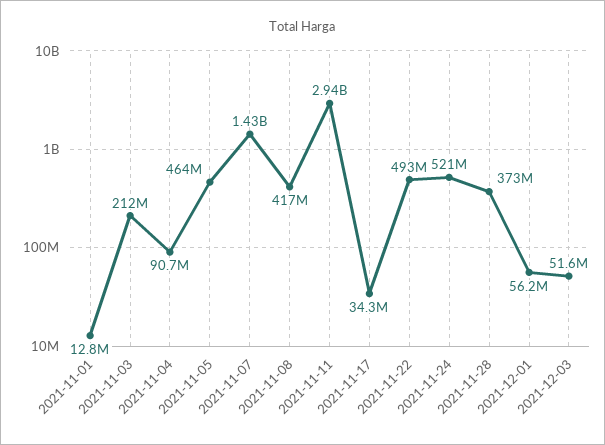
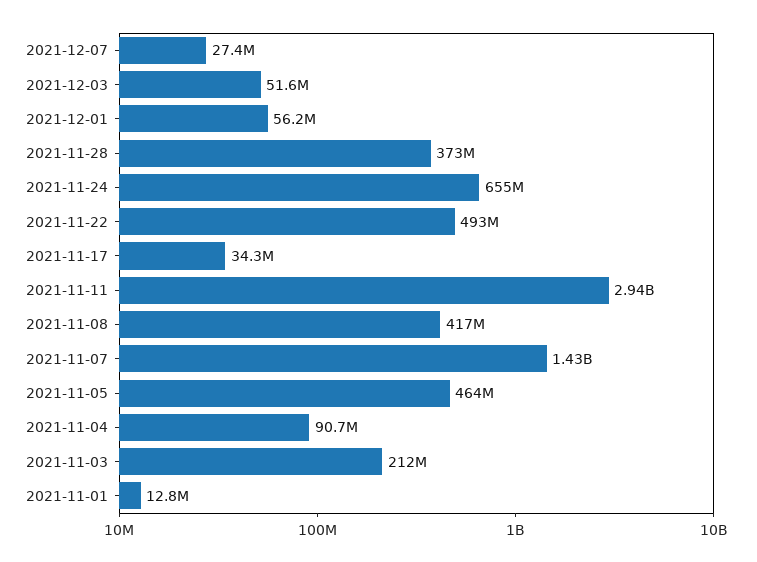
2021-11-24: 521000000 -> 655000000
2021-12-07: none -> 27400000

